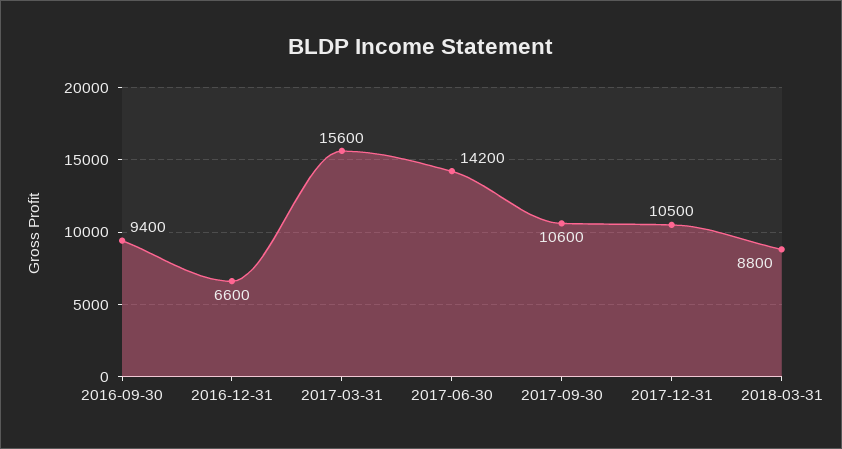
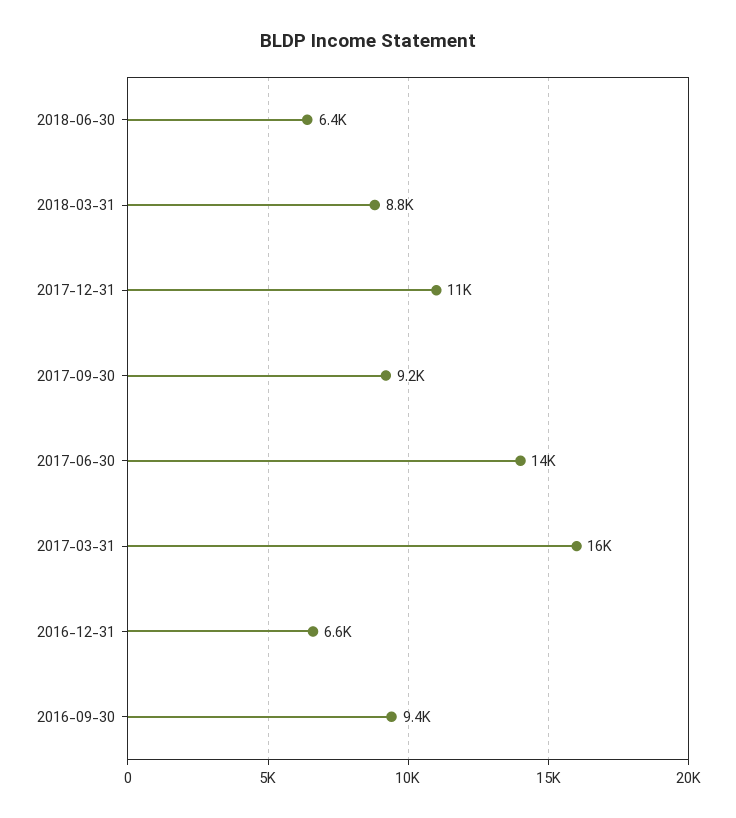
2017-09-30: 10600 -> 9200
2018-06-30: none -> 6400

